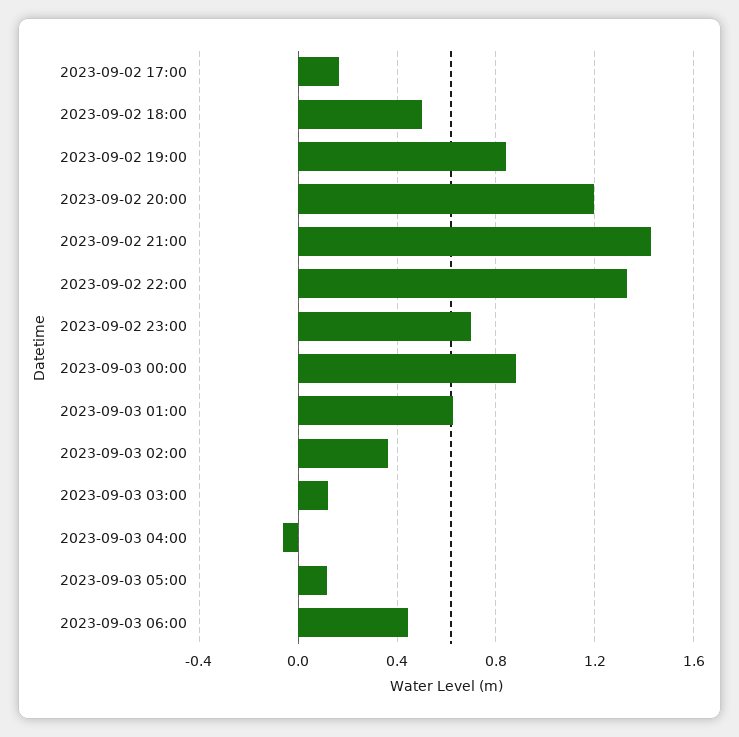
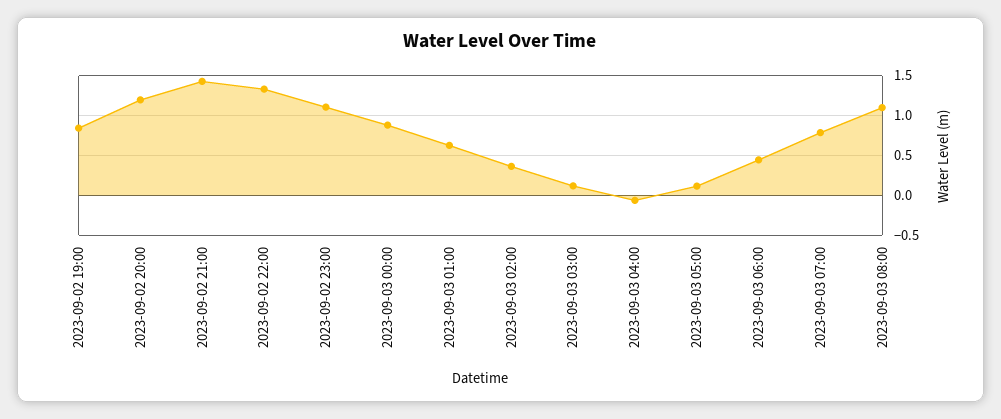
2023-09-02 17:00: 0.15 -> none
2023-09-02 18:00: 0.5 -> none
2023-09-02 23:00: 0.7 -> 1.1
2023-09-03 07:00: none -> 0.8
2023-09-03 08:00: none -> 1.1

